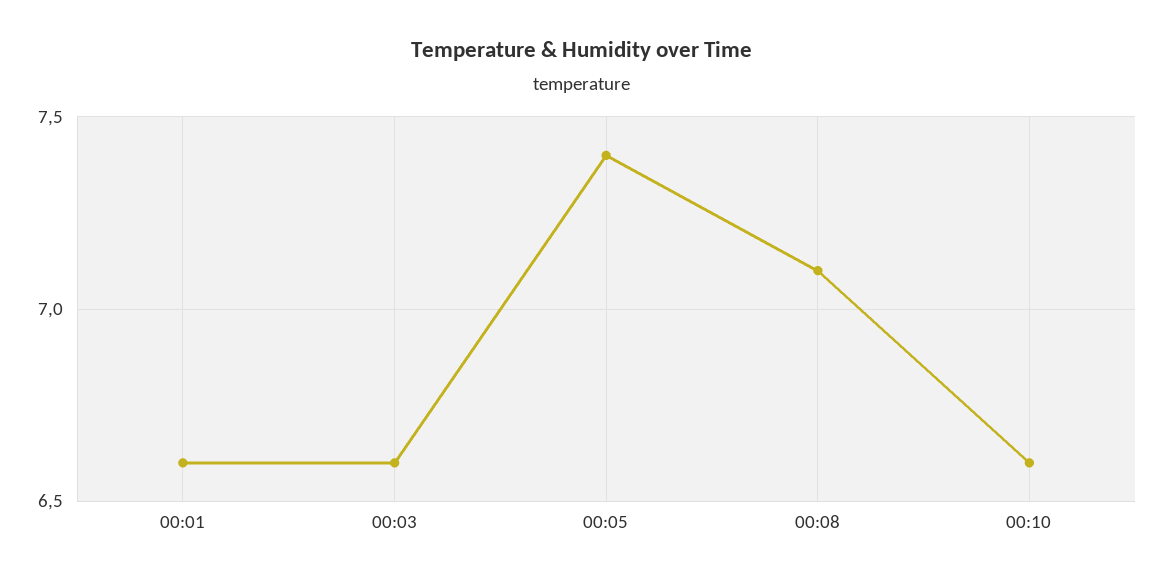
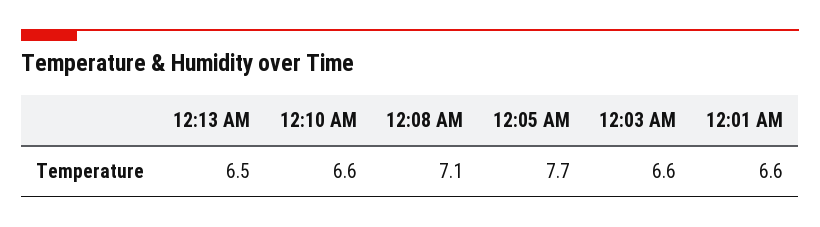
00:05: 7.4 -> 7.7
12:13 AM: none -> 6.5

